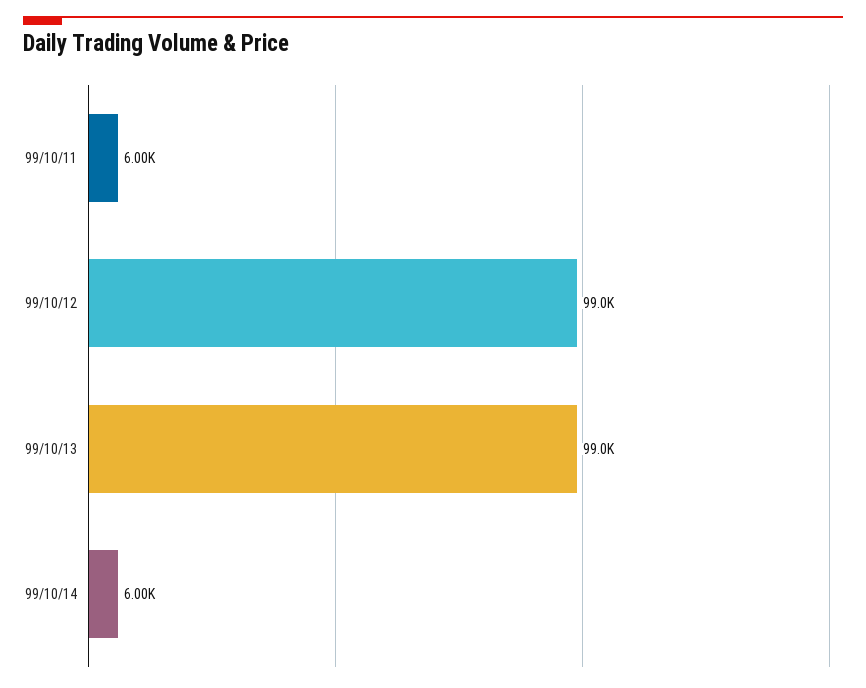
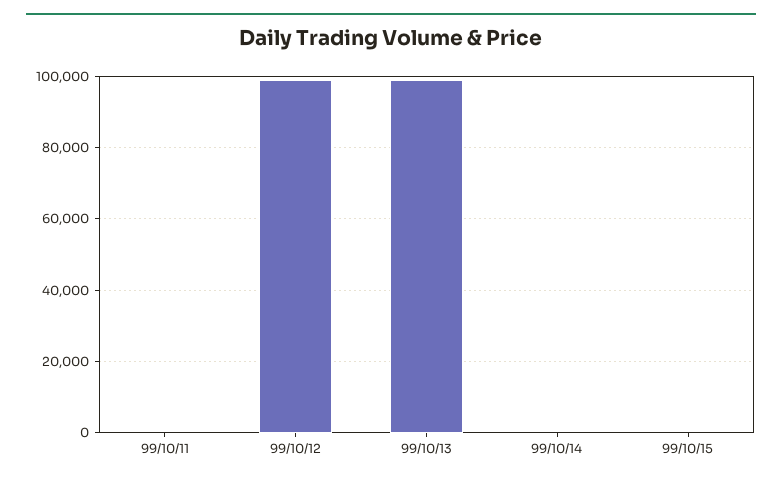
99/10/11: 6000 -> 0
99/10/14: 6000 -> 0
99/10/15: none -> 0

